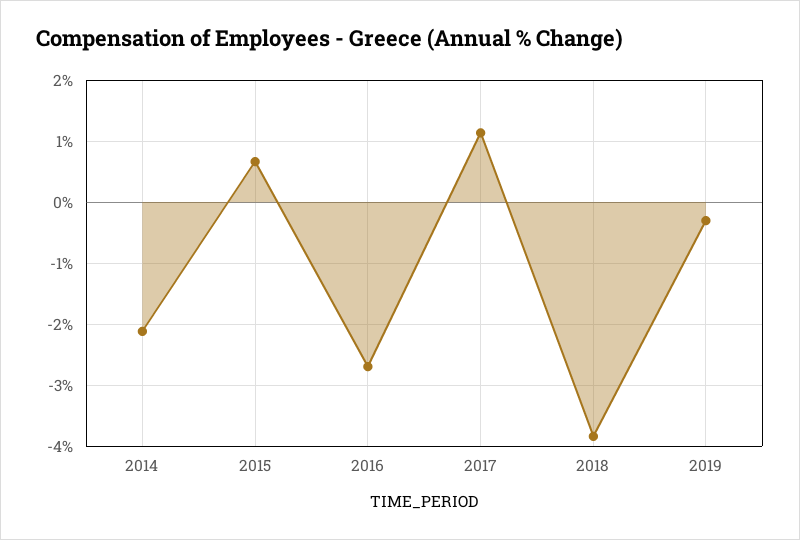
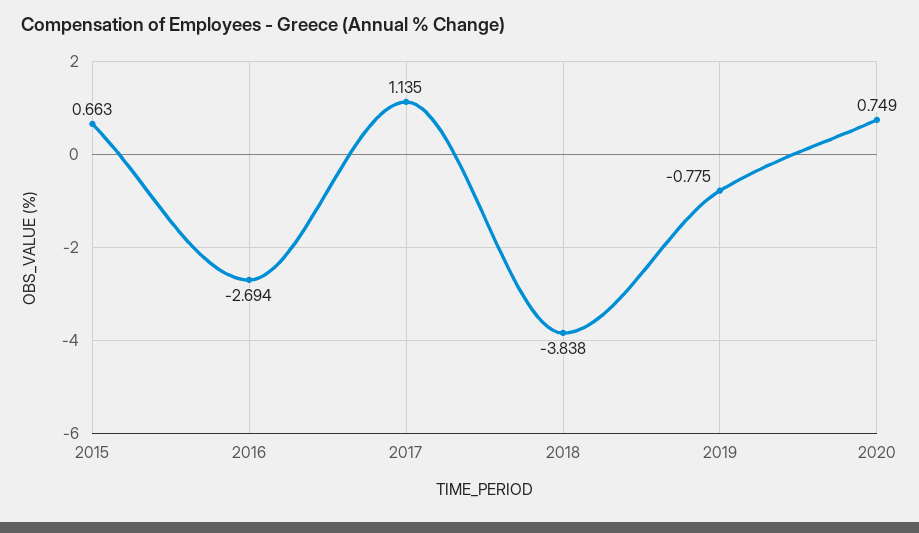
2014: -2.1 -> none
2019: -0.3 -> -0.775
2020: none -> 0.749

